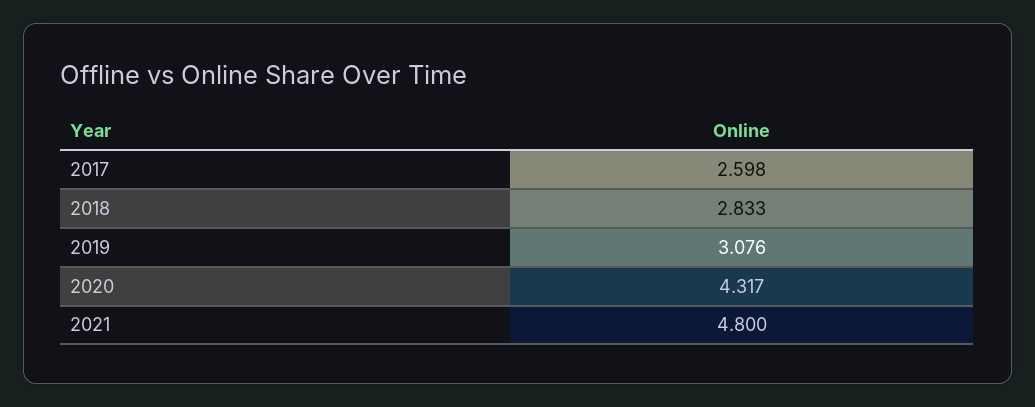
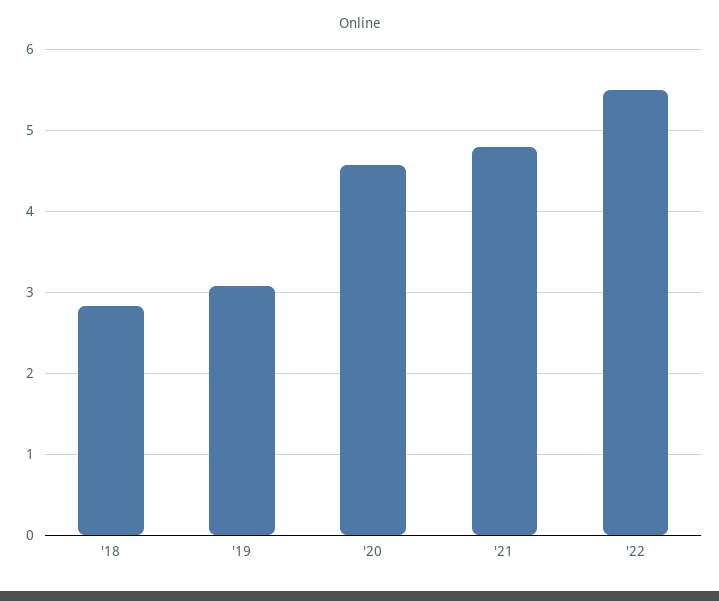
2017: 2.598 -> none
2020: 4.317 -> 4.6
'22: none -> 5.5

